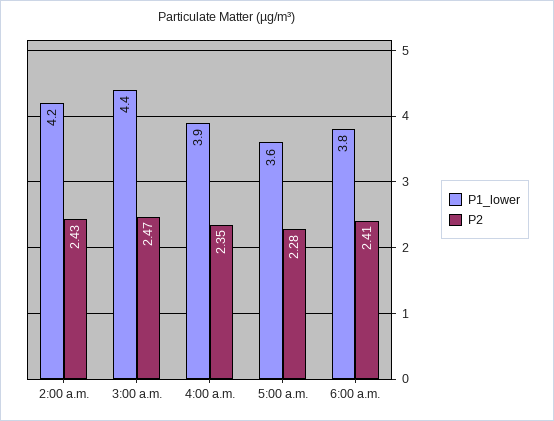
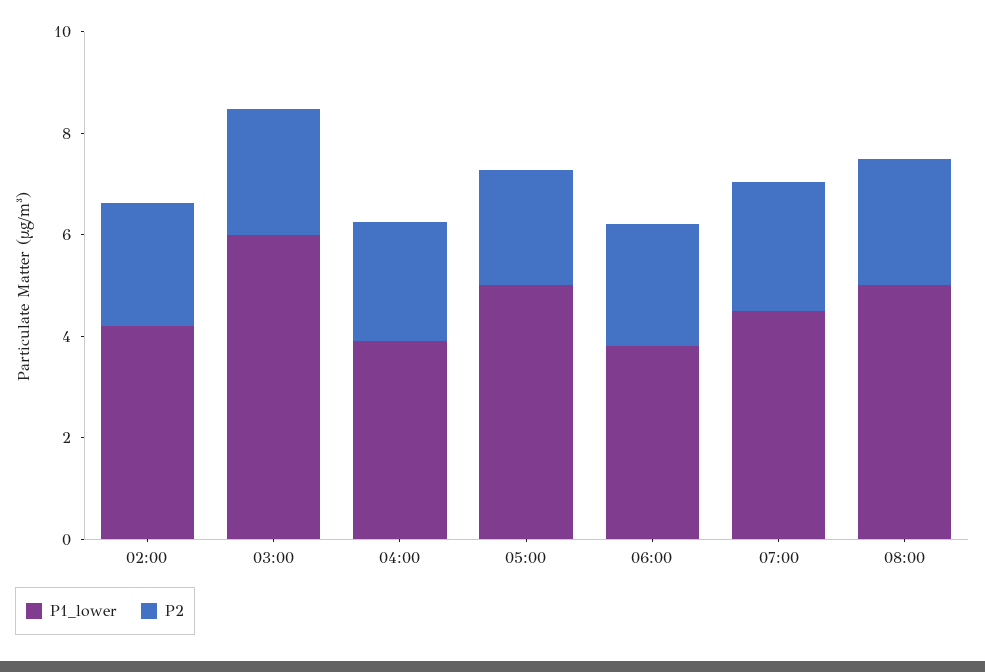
P1_lower, 3:00 a.m.: 4.4 -> 6
P1_lower, 5:00 a.m.: 3.6 -> 5
P1_lower, 07:00: none -> 4.5
P2, 07:00: none -> 2.5
P1_lower, 08:00: none -> 5
P2, 08:00: none -> 2.5

